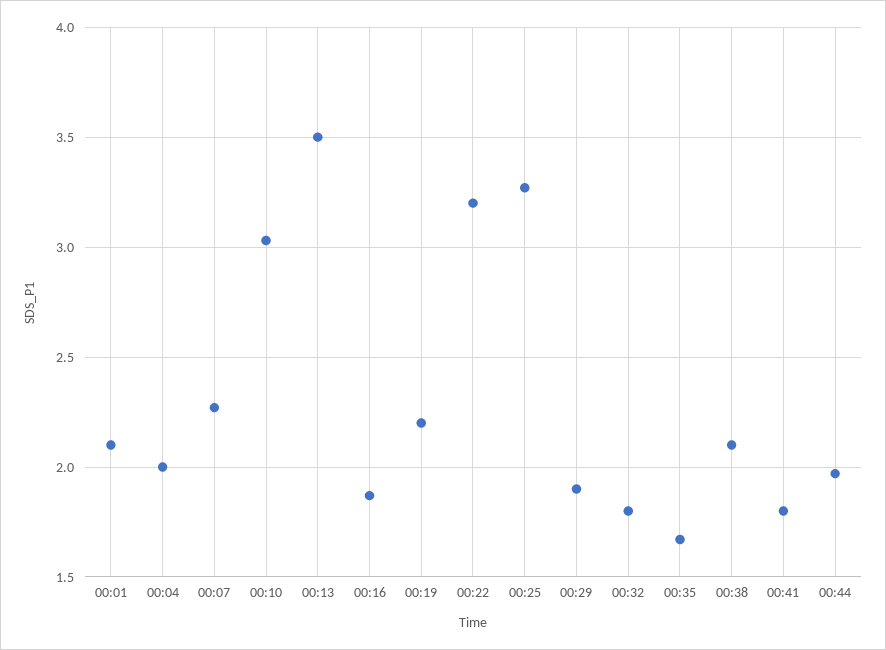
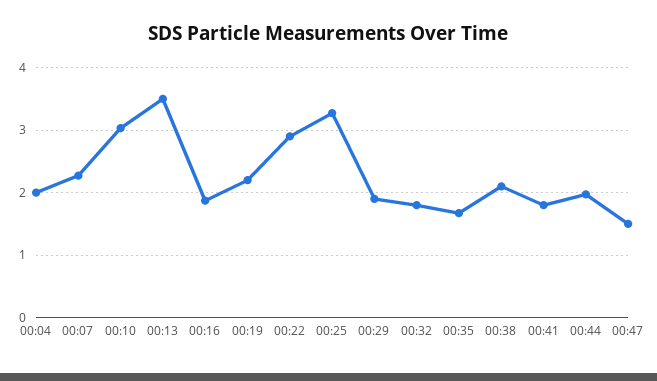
00:01: 2.1 -> none
00:22: 3.2 -> 2.9
00:47: none -> 1.5

